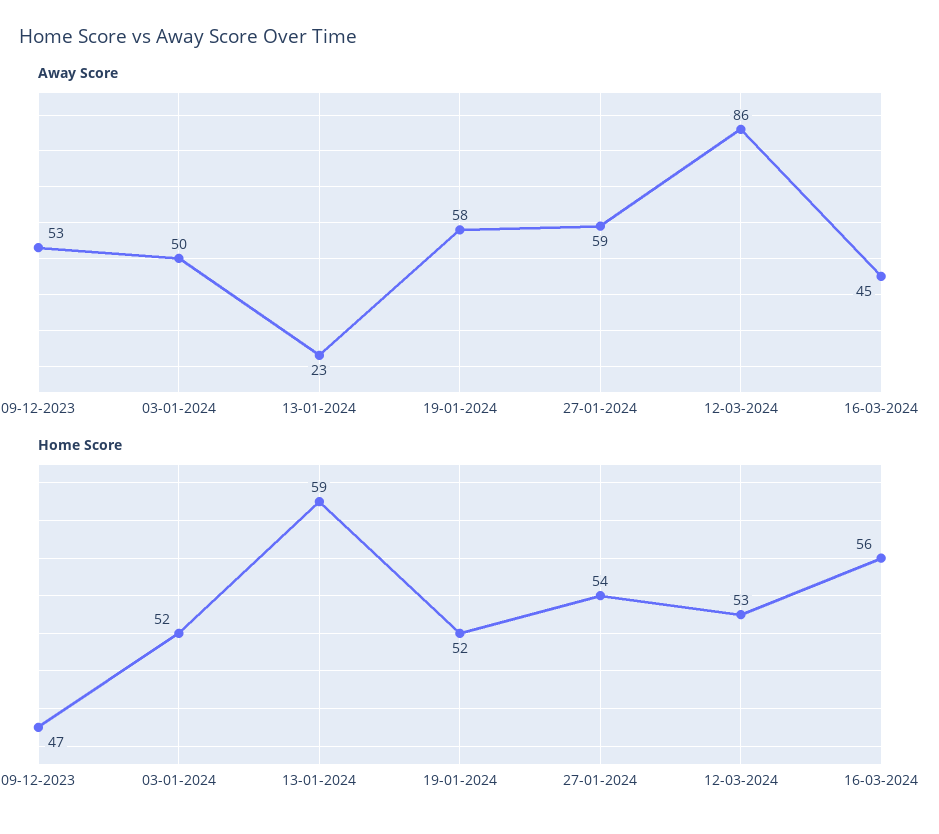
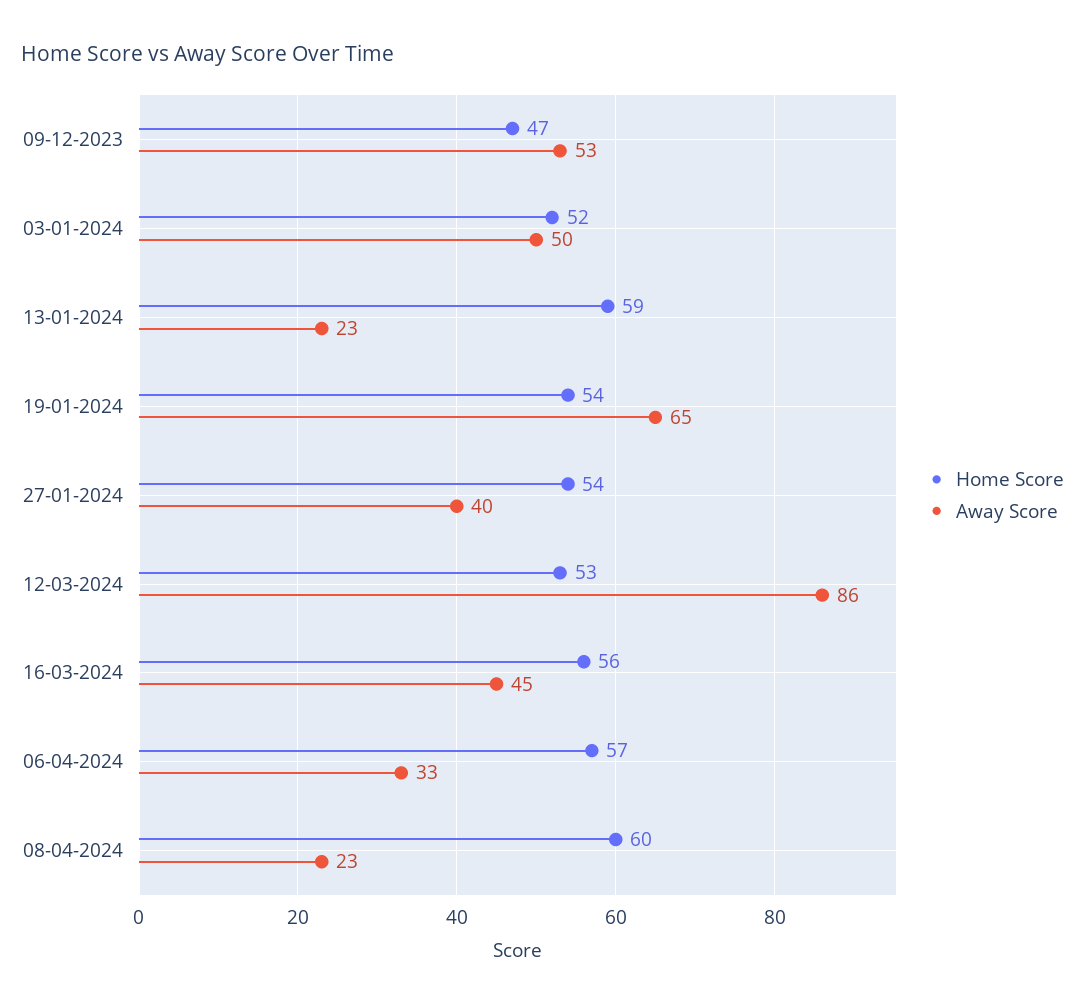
Away Score, 19-01-2024: 58 -> 65
Away Score, 27-01-2024: 59 -> 40
Home Score, 19-01-2024: 52 -> 54
Home Score, 06-04-2024: none -> 57
Away Score, 06-04-2024: none -> 33
Home Score, 08-04-2024: none -> 60
Away Score, 08-04-2024: none -> 23

